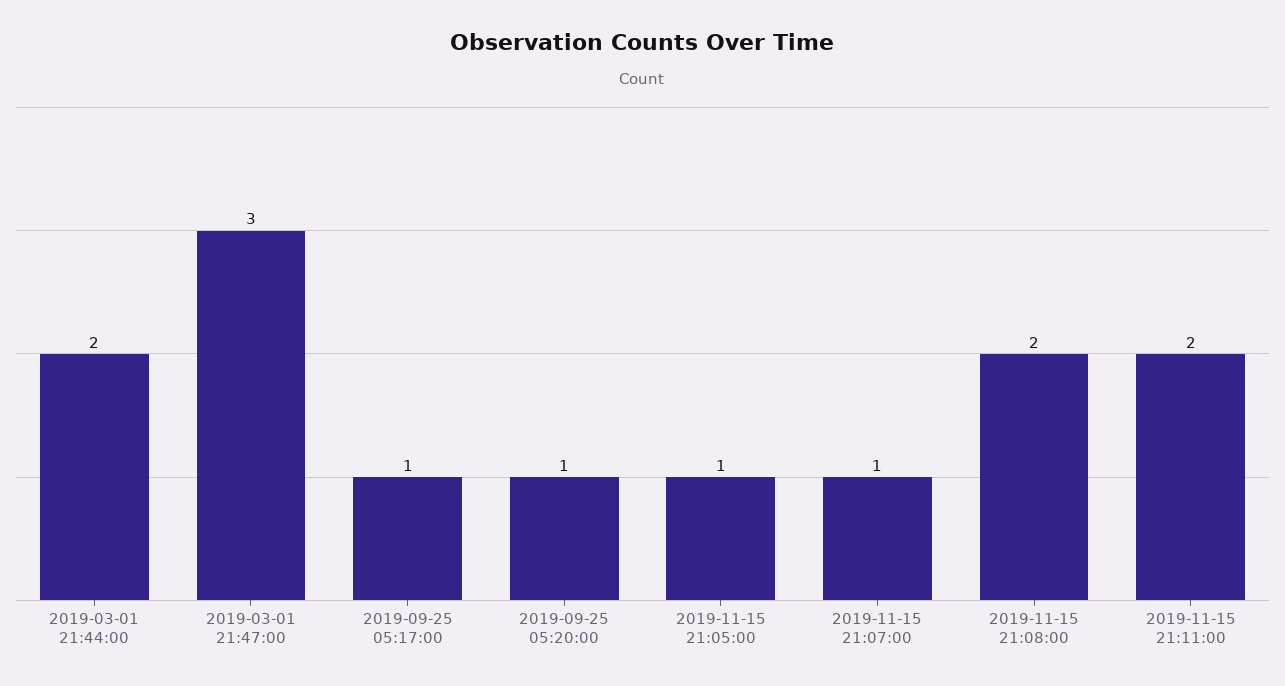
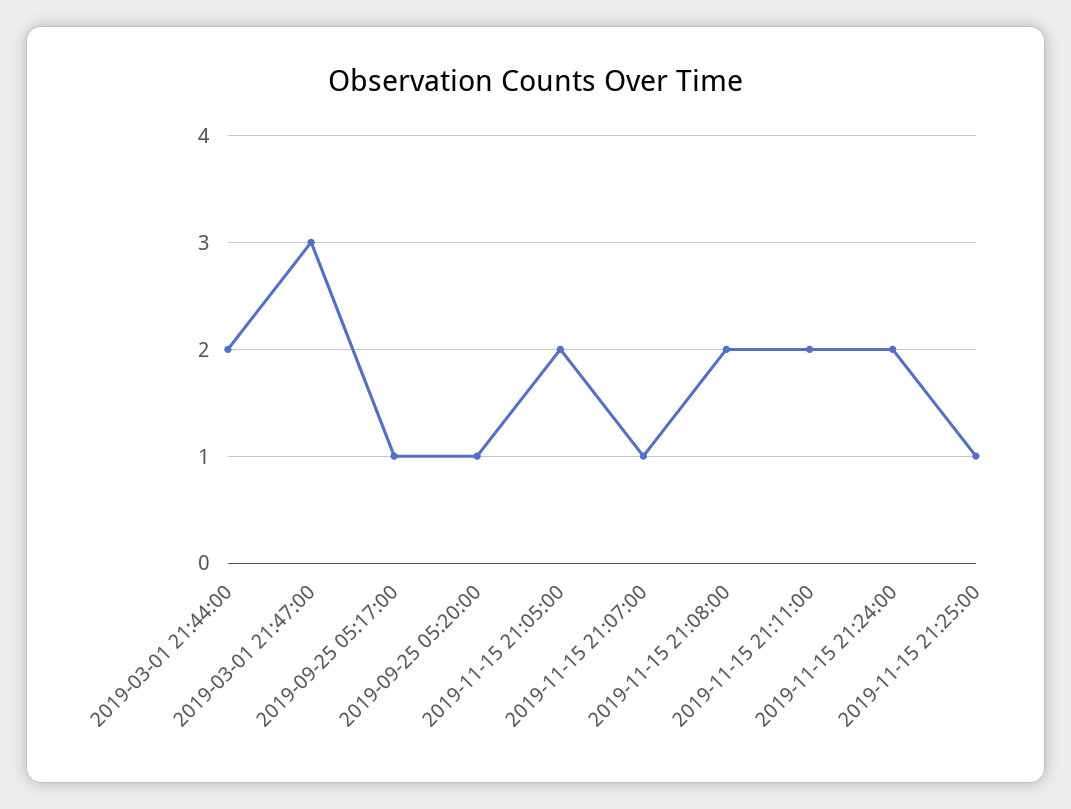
2019-11-15 21:05:00: 1 -> 2
2019-11-15 21:24:00: none -> 2
2019-11-15 21:25:00: none -> 1

